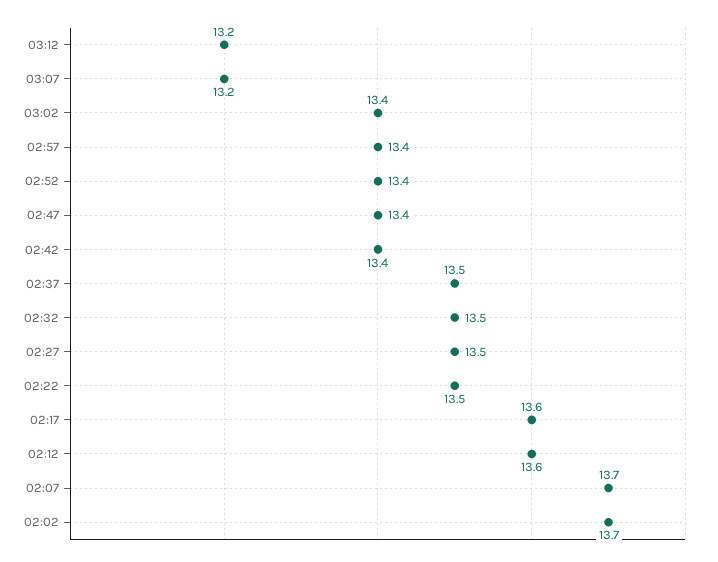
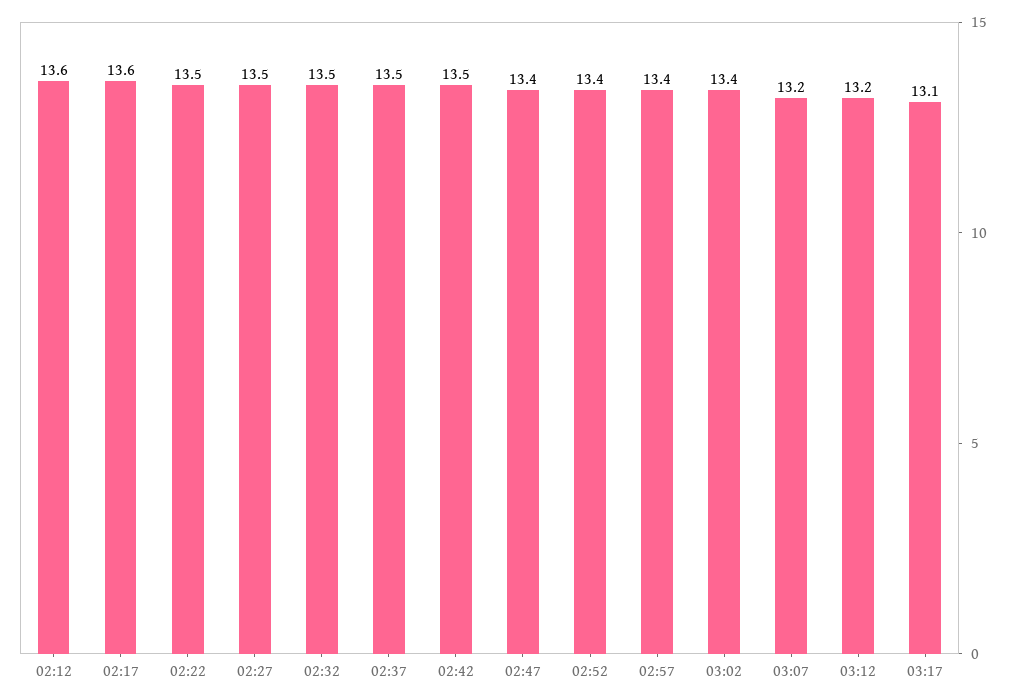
02:42: 13.4 -> 13.5
02:07: 13.7 -> none
02:02: 13.7 -> none
03:17: none -> 13.1

